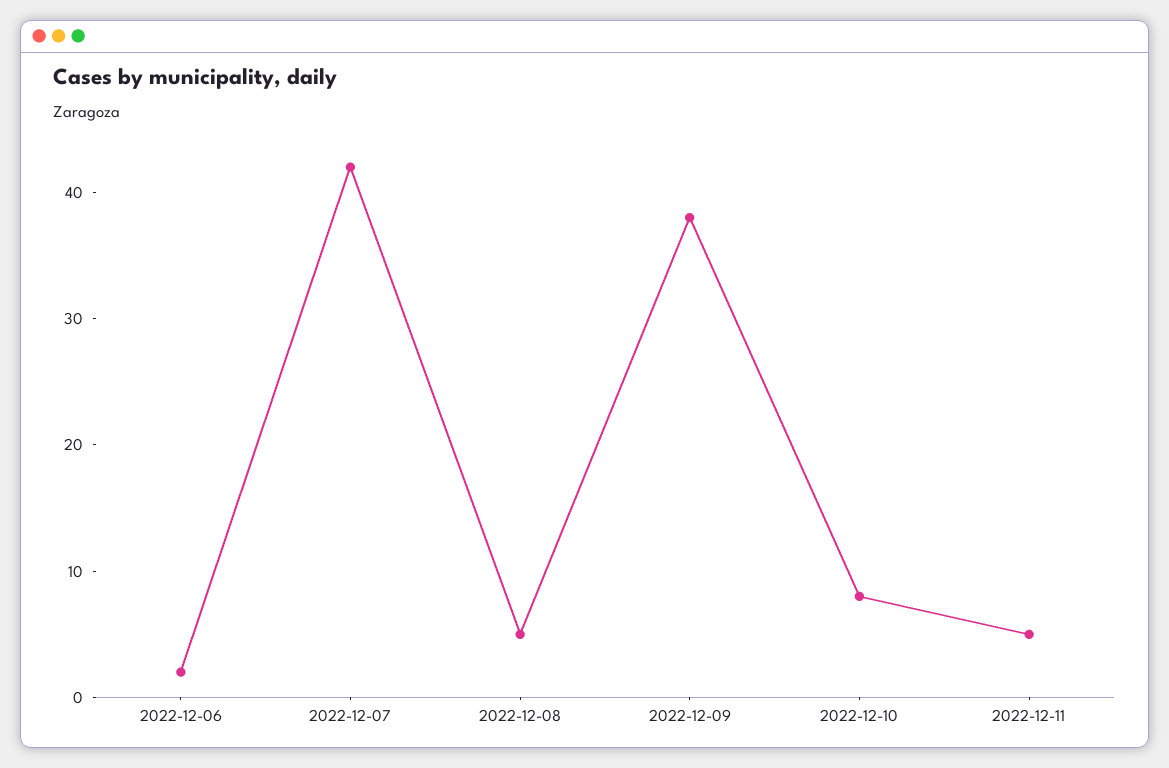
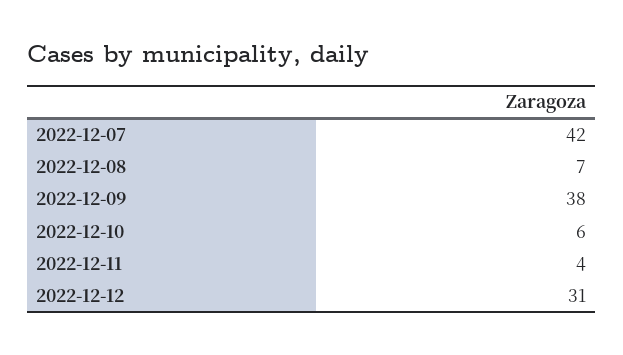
2022-12-06: 2 -> none
2022-12-08: 5 -> 7
2022-12-10: 8 -> 6
2022-12-11: 5 -> 4
2022-12-12: none -> 31

